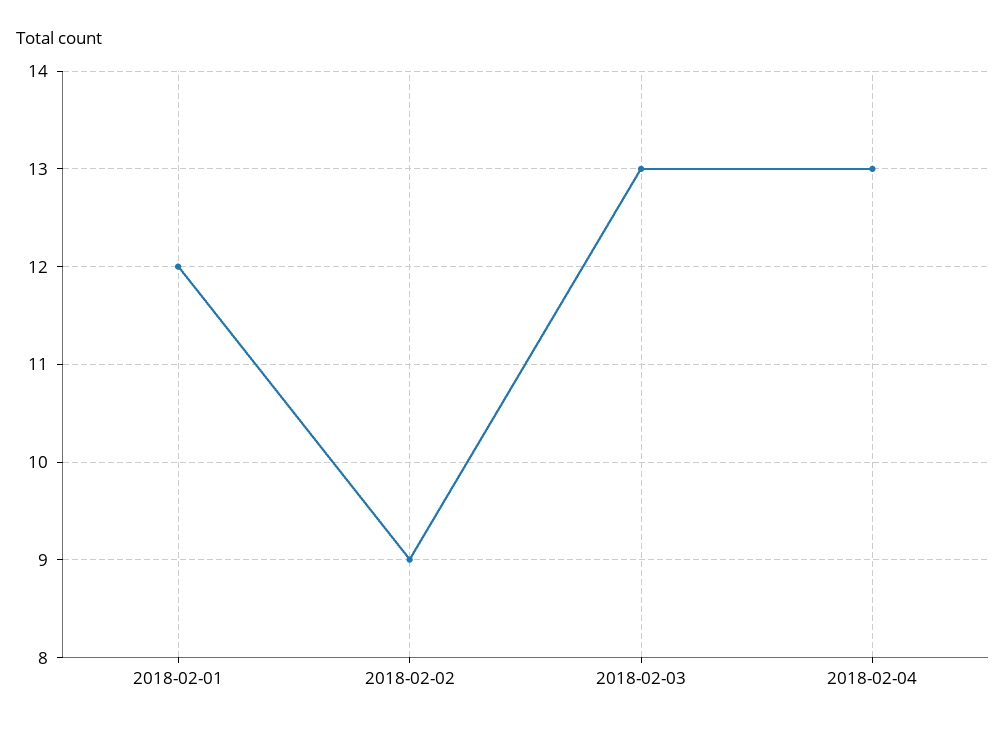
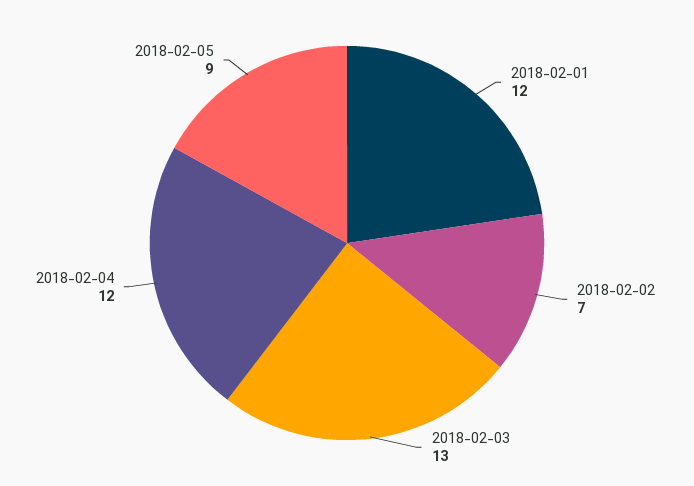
2018-02-02: 9 -> 7
2018-02-04: 13 -> 12
2018-02-05: none -> 9

